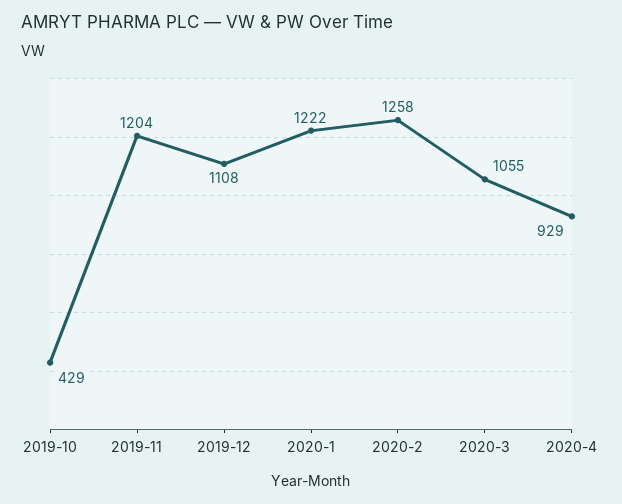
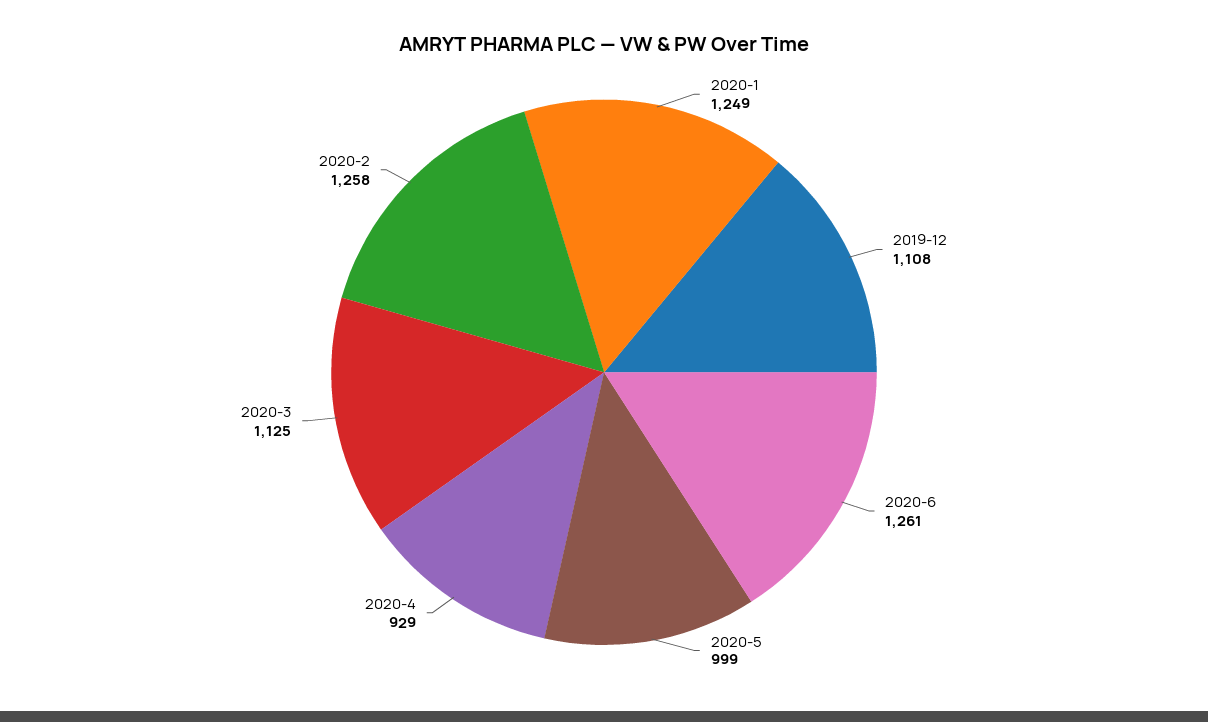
2019-10: 429 -> none
2019-11: 1204 -> none
2020-1: 1222 -> 1249
2020-3: 1055 -> 1125
2020-6: none -> 1261
2020-5: none -> 999

